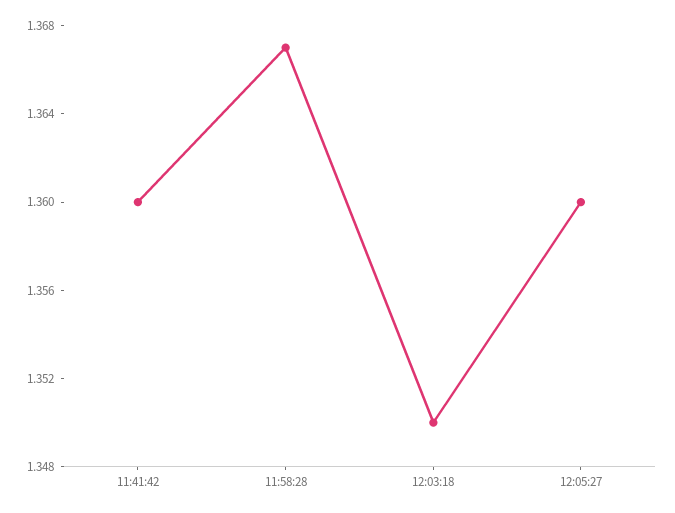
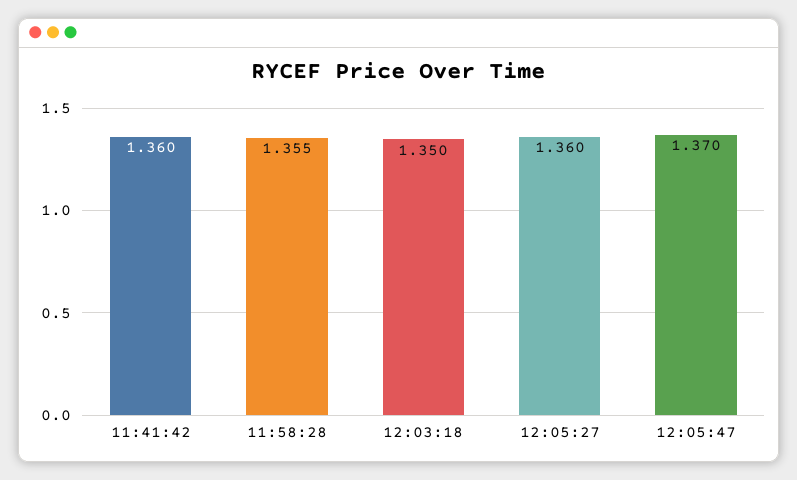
11:58:28: 1.367 -> 1.355
12:05:47: none -> 1.37

